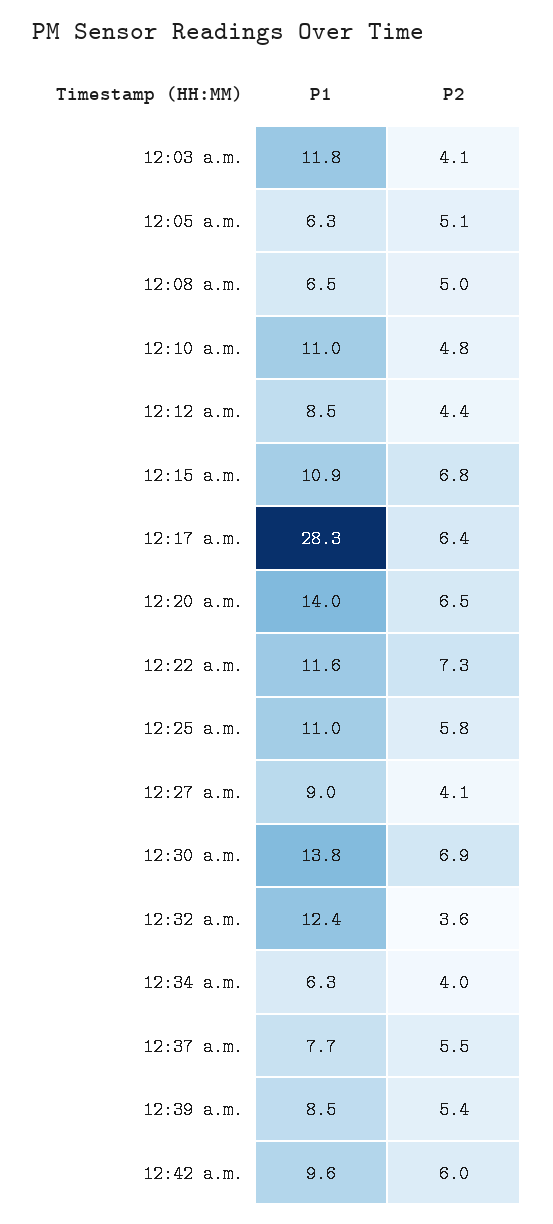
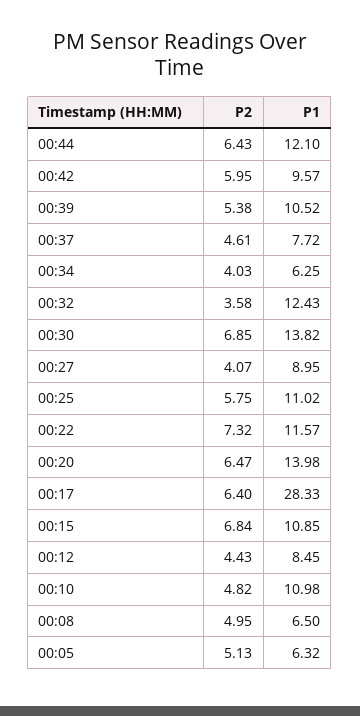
P1, 12:03 a.m.: 11.8 -> none
P2, 12:03 a.m.: 4.1 -> none
P2, 12:37 a.m.: 5.5 -> 4.61
P1, 12:39 a.m.: 8.5 -> 10.52
P2, 00:44: none -> 6.43
P1, 00:44: none -> 12.1

